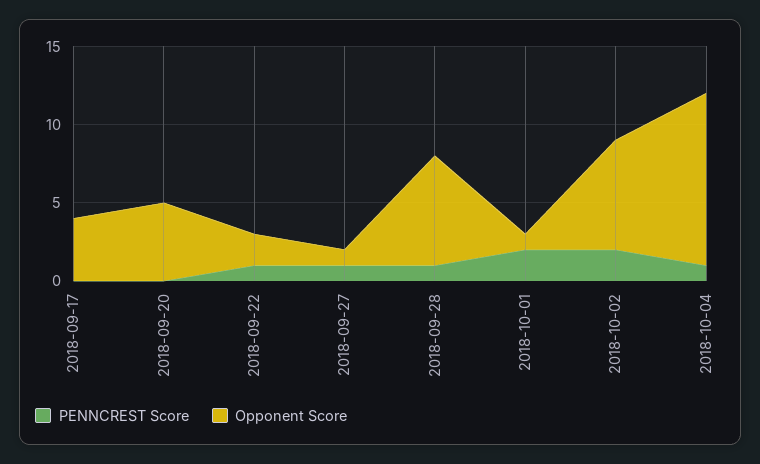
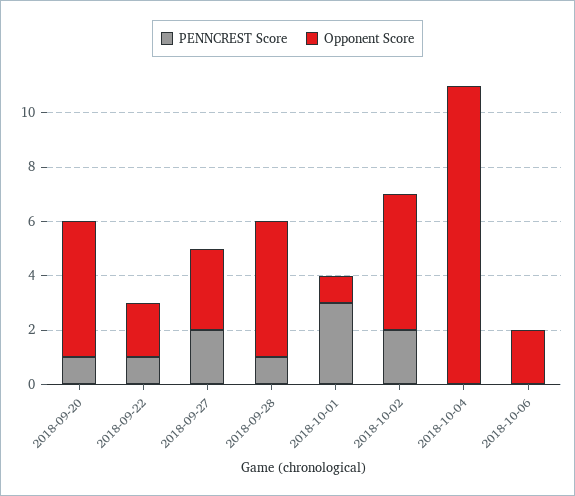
PENNCREST Score, 2018-09-17: 0 -> none
Opponent Score, 2018-09-17: 4 -> none
PENNCREST Score, 2018-09-20: 0 -> 1
PENNCREST Score, 2018-09-27: 1 -> 2
Opponent Score, 2018-09-27: 1 -> 3
Opponent Score, 2018-09-28: 7 -> 5
PENNCREST Score, 2018-10-01: 2 -> 3
Opponent Score, 2018-10-02: 7 -> 5
PENNCREST Score, 2018-10-04: 1 -> 0
PENNCREST Score, 2018-10-06: none -> 0
Opponent Score, 2018-10-06: none -> 2

